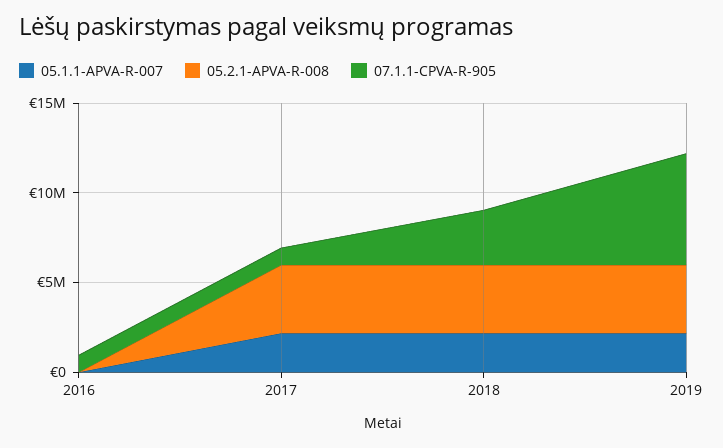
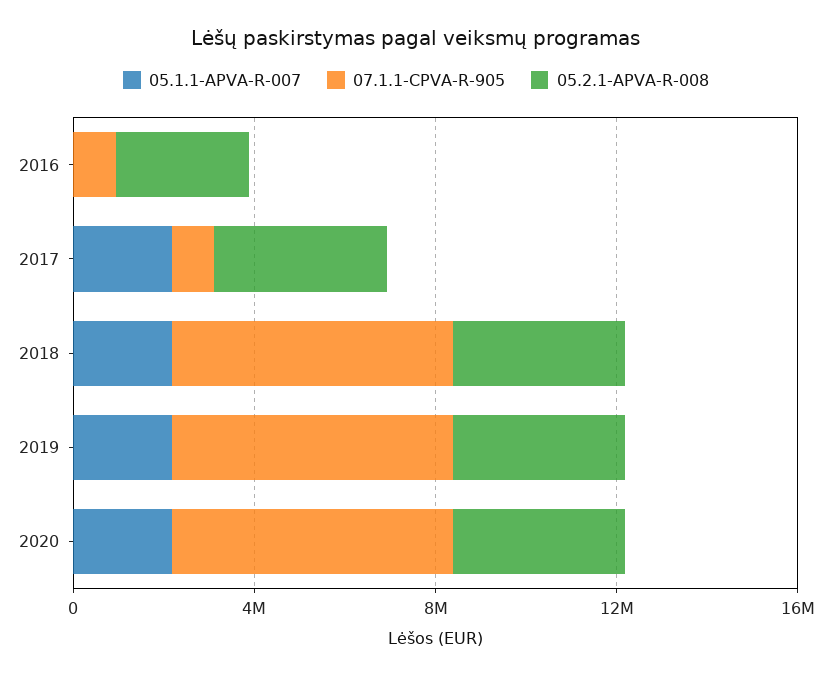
05.2.1-APVA-R-008, 2016: 0 -> 3000000
07.1.1-CPVA-R-905, 2018: 3000000 -> 6000000
05.1.1-APVA-R-007, 2020: none -> 2000000
07.1.1-CPVA-R-905, 2020: none -> 6000000
05.2.1-APVA-R-008, 2020: none -> 4000000

